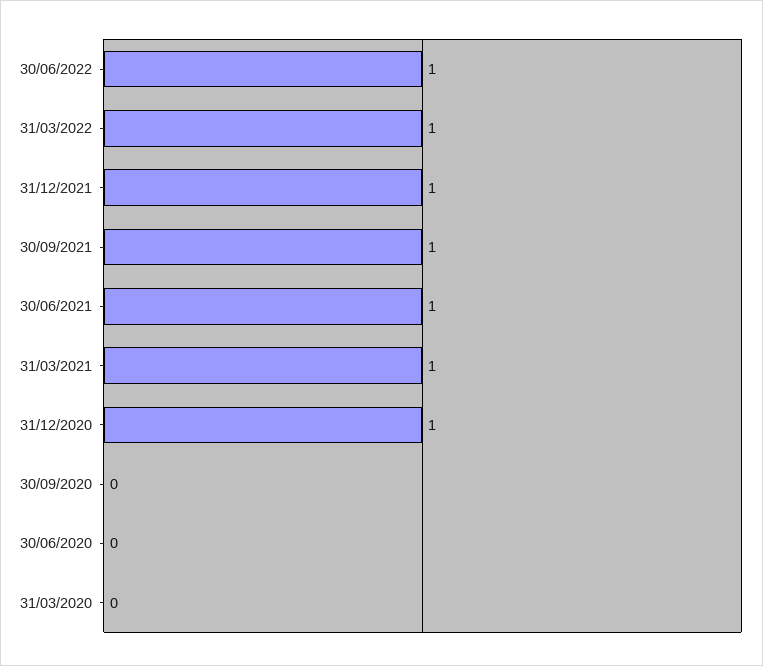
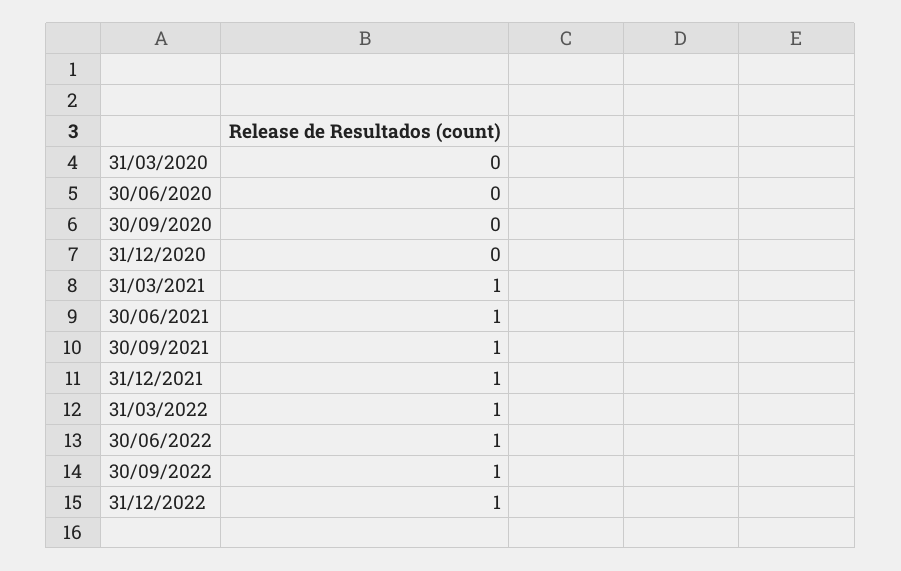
31/12/2020: 1 -> 0
30/09/2022: none -> 1
31/12/2022: none -> 1

